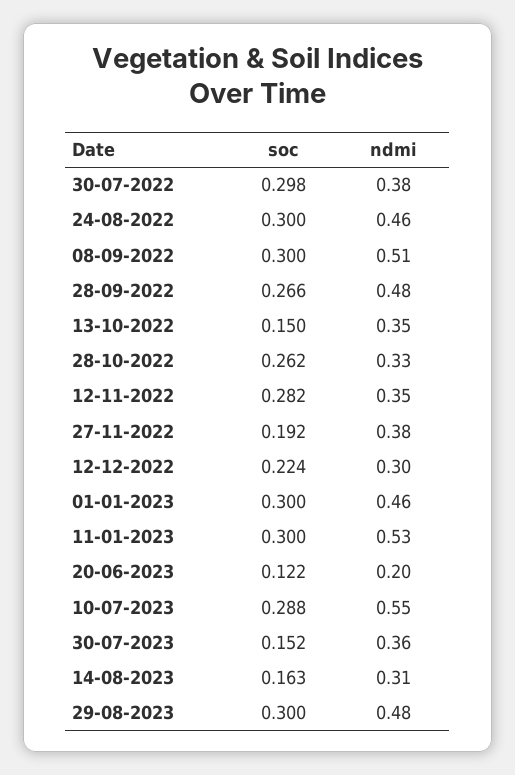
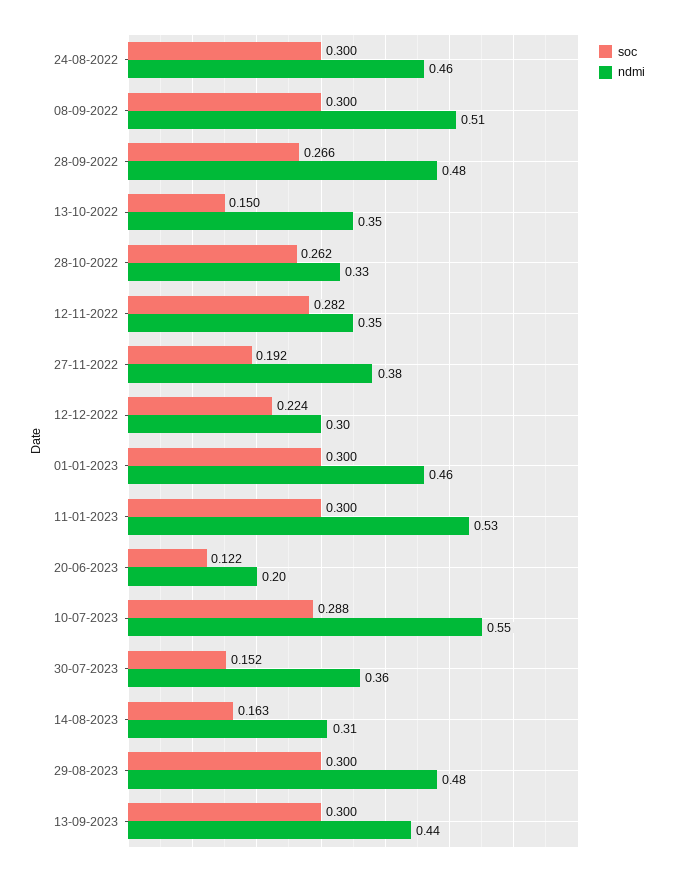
soc, 30-07-2022: 0.298 -> none
ndmi, 30-07-2022: 0.38 -> none
soc, 13-09-2023: none -> 0.3
ndmi, 13-09-2023: none -> 0.44

